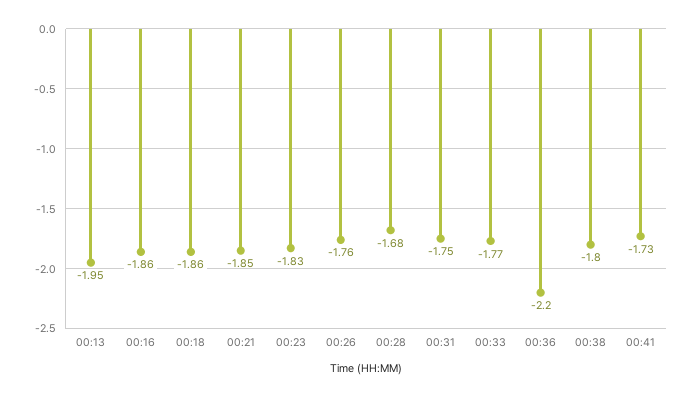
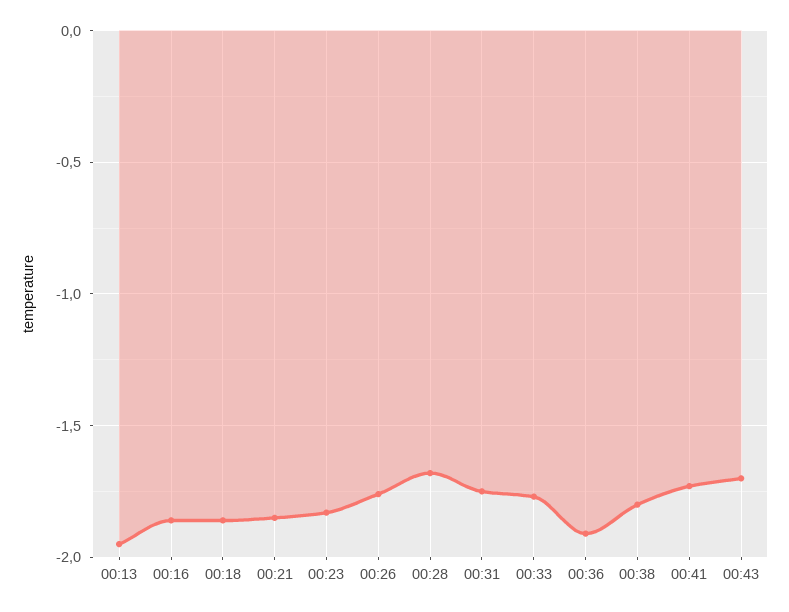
00:36: -2.2 -> -1.9
00:43: none -> -1.7

